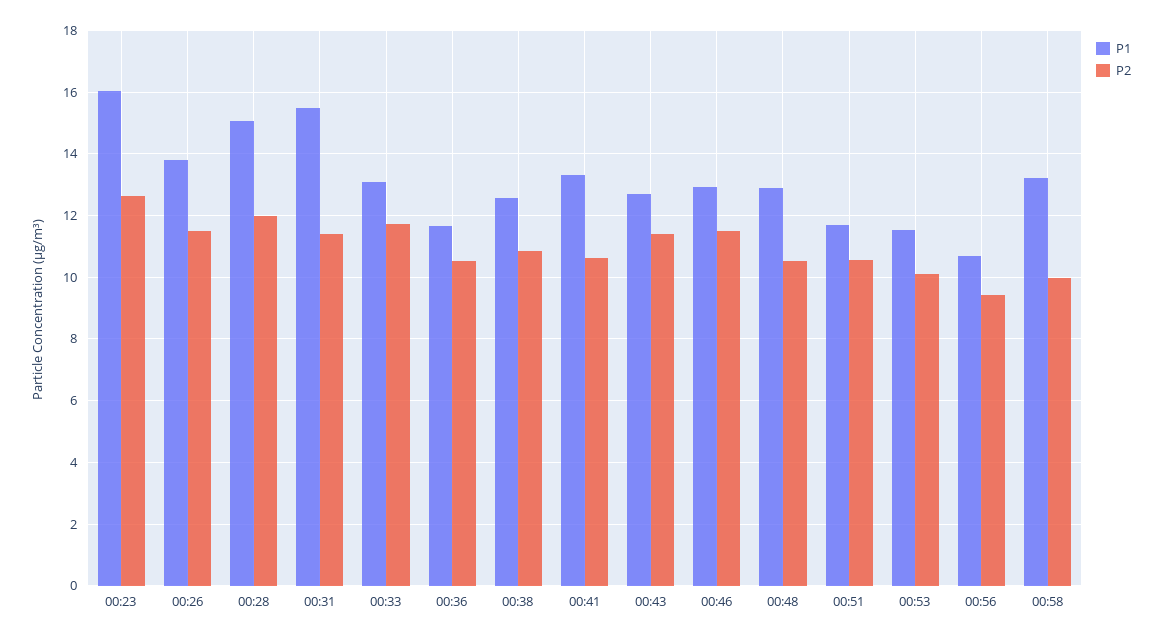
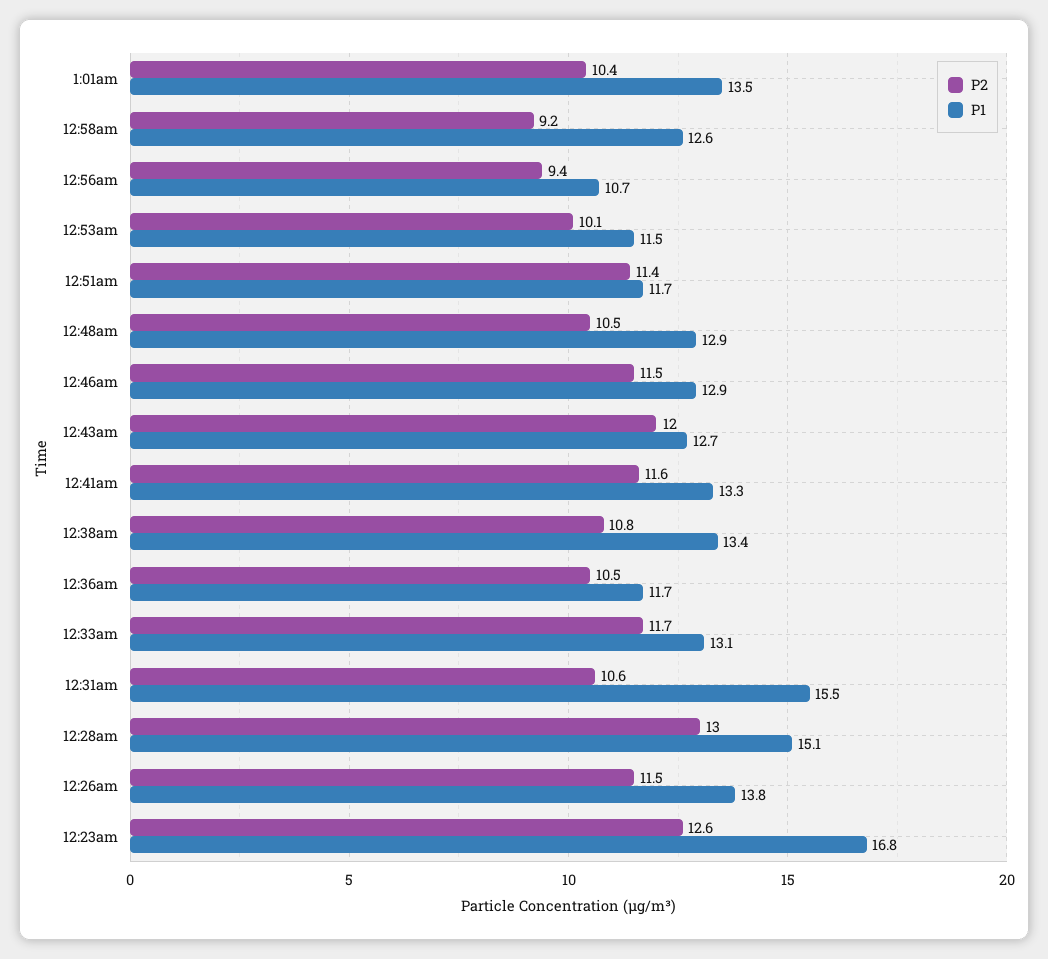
P1, 00:23: 16 -> 16.8
P2, 00:28: 12 -> 13
P2, 00:31: 11.4 -> 10.6
P1, 00:38: 12.6 -> 13.4
P2, 00:41: 10.6 -> 11.6
P2, 00:43: 11.4 -> 12
P2, 00:51: 10.6 -> 11.4
P1, 00:58: 13.2 -> 12.6
P2, 00:58: 10 -> 9.2
P2, 1:01am: none -> 10.4
P1, 1:01am: none -> 13.5

